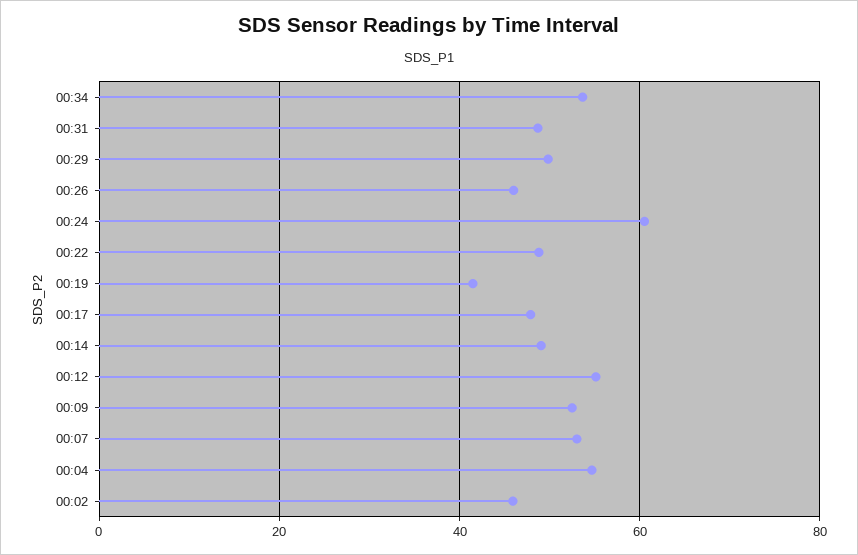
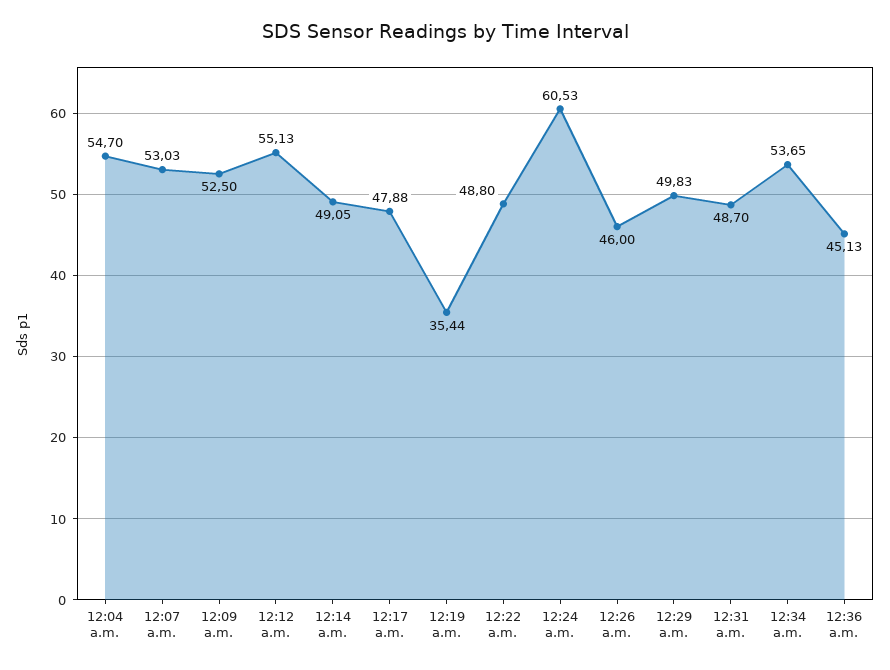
00:19: 42 -> 35.44
00:02: 46 -> none
12:36 a.m.: none -> 45.13

